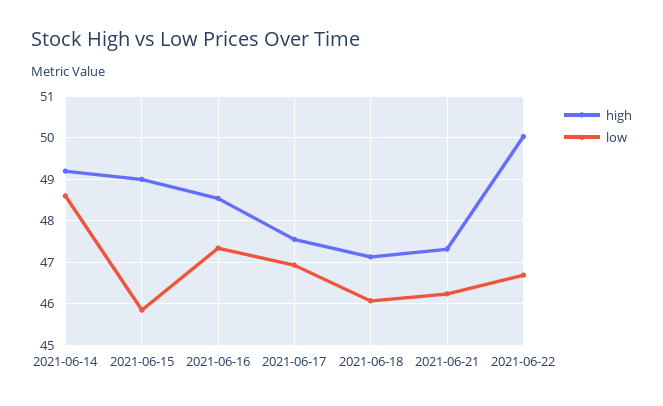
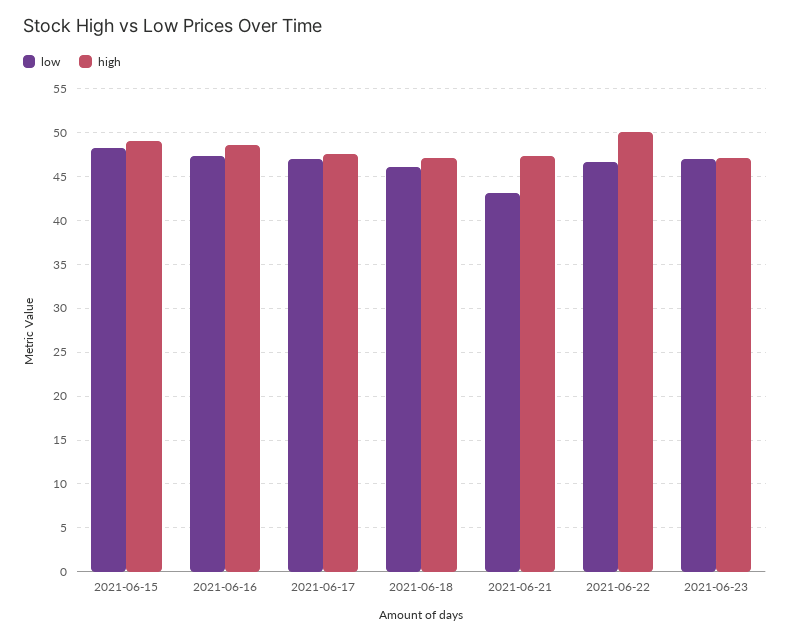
high, 2021-06-14: 49.2 -> none
low, 2021-06-14: 48.6 -> none
low, 2021-06-15: 45.8 -> 48
low, 2021-06-21: 46.2 -> 43
low, 2021-06-23: none -> 47
high, 2021-06-23: none -> 47

